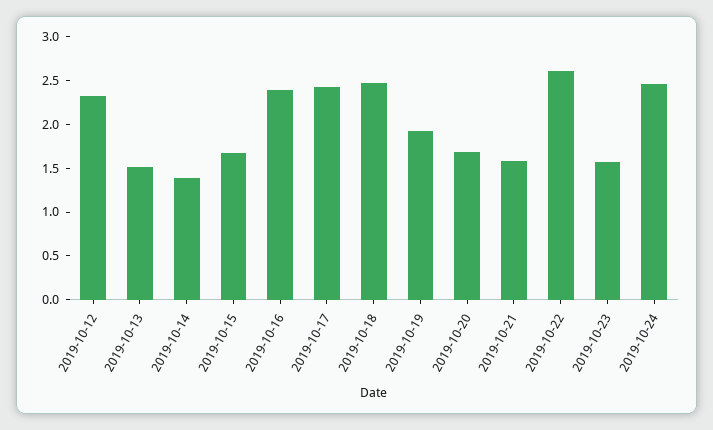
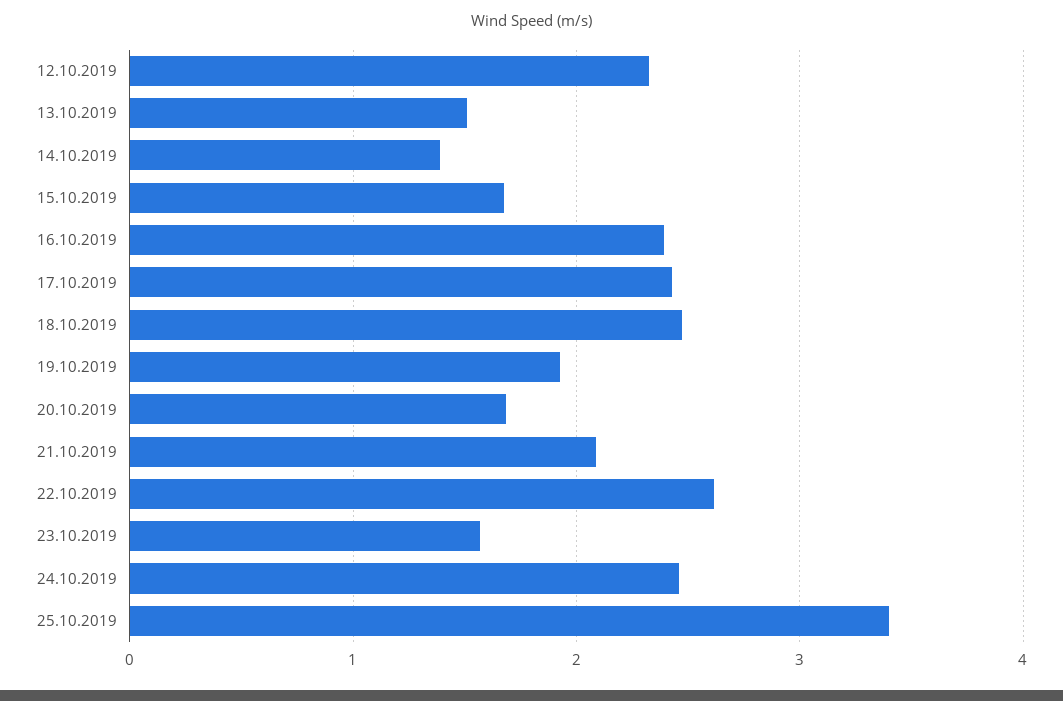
2019-10-21: 1.6 -> 2.1
25.10.2019: none -> 3.4

